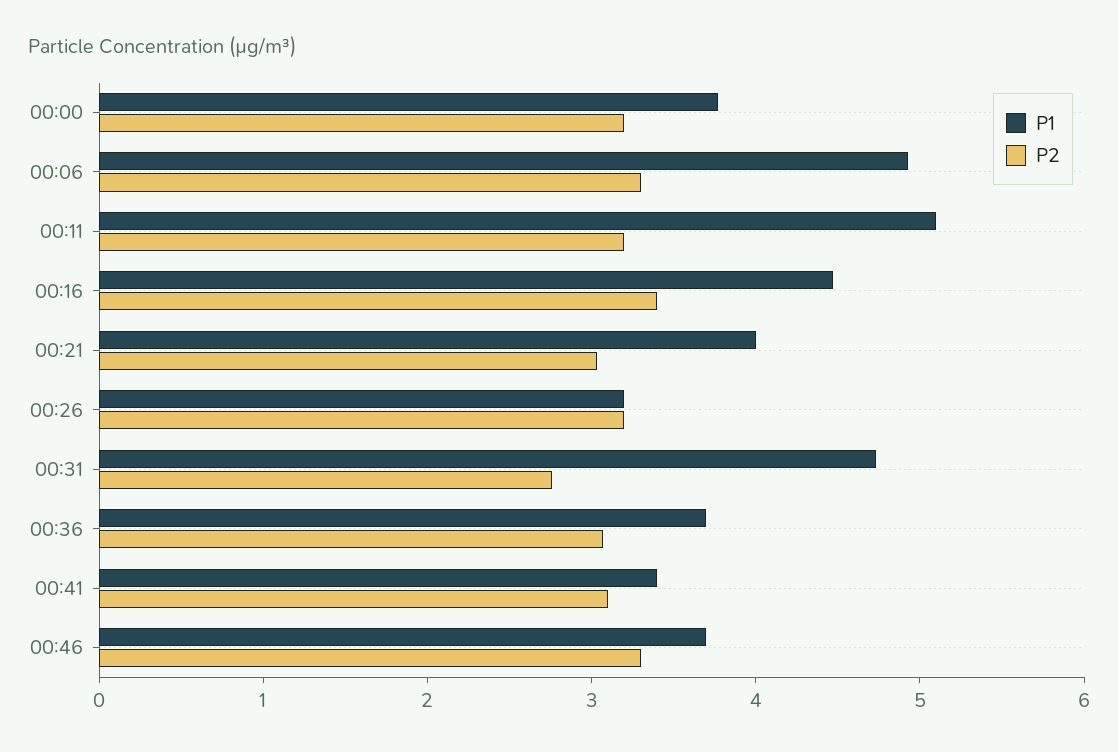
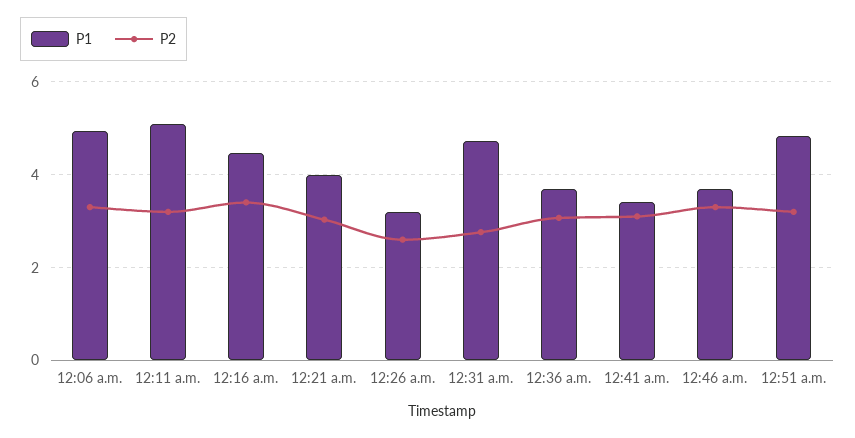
P1, 00:00: 3.8 -> none
P2, 00:00: 3.2 -> none
P2, 00:26: 3.2 -> 2.6
P1, 12:51 a.m.: none -> 4.8
P2, 12:51 a.m.: none -> 3.2

